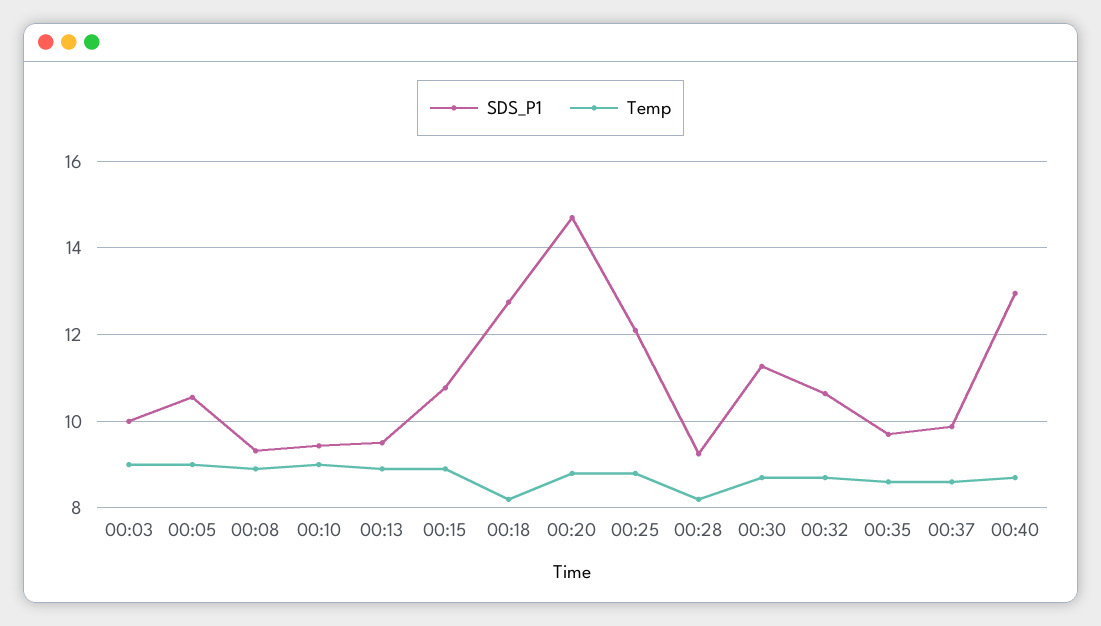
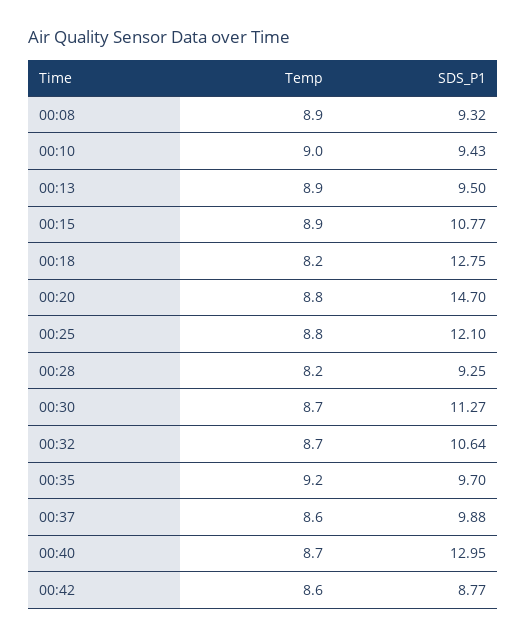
SDS_P1, 00:03: 10 -> none
Temp, 00:03: 9 -> none
SDS_P1, 00:05: 10.6 -> none
Temp, 00:05: 9 -> none
Temp, 00:35: 8.6 -> 9.2
Temp, 00:42: none -> 8.6
SDS_P1, 00:42: none -> 8.77

